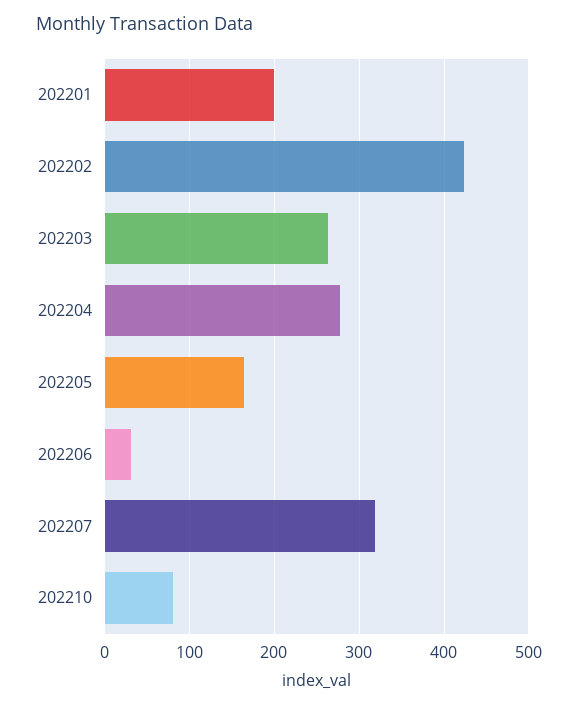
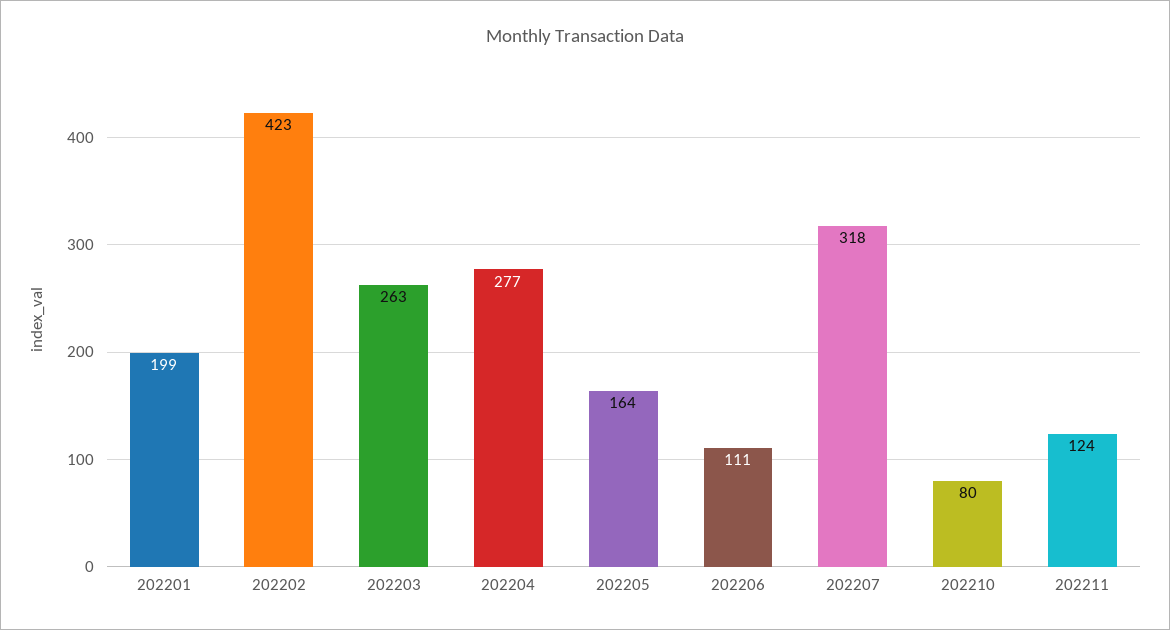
202206: 30 -> 111
202211: none -> 124

